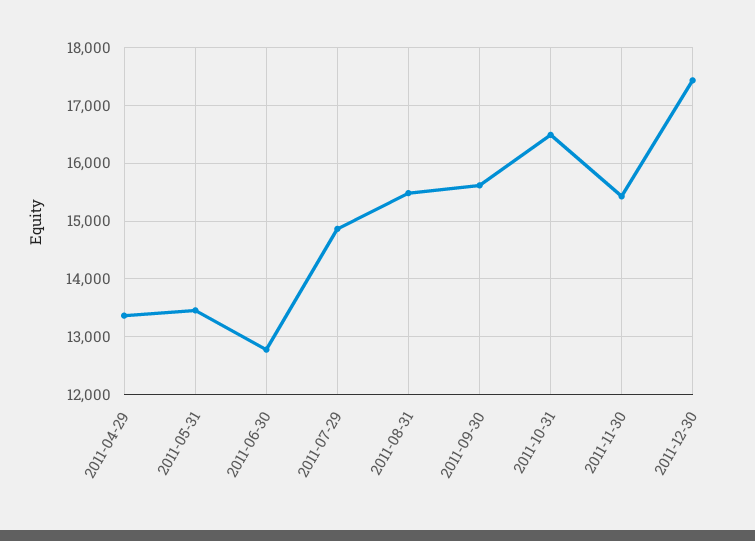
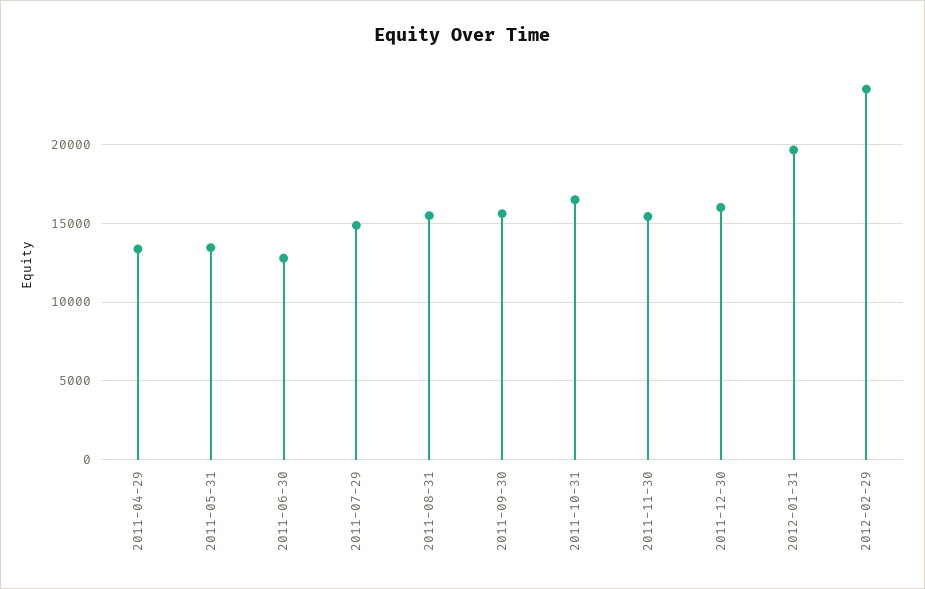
2011-12-30: 17400 -> 16000
2012-01-31: none -> 19500
2012-02-29: none -> 23500

